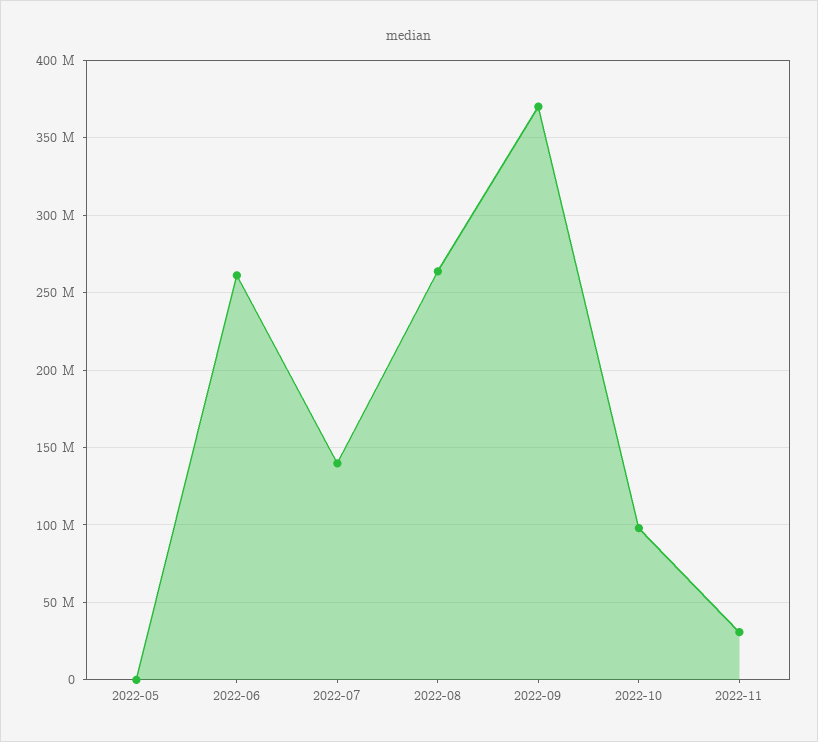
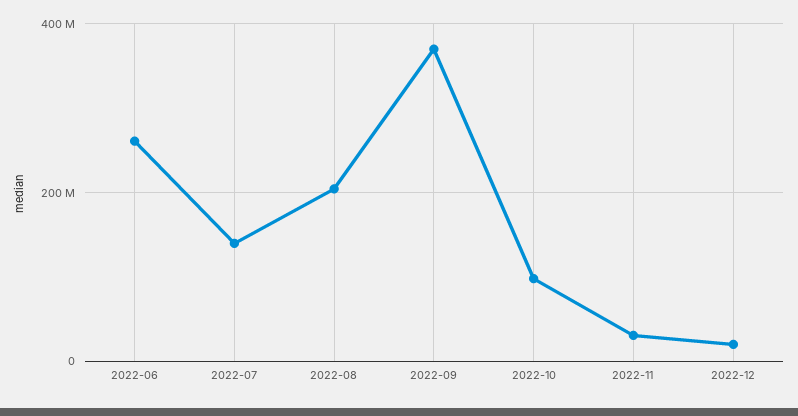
2022-05: 0 -> none
2022-08: 265000000 -> 200000000
2022-12: none -> 20000000

